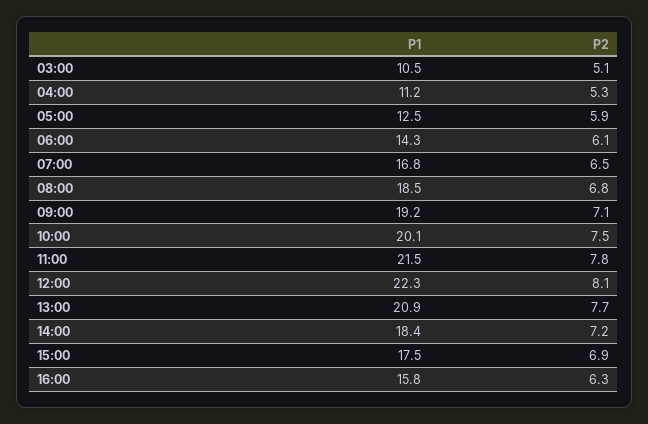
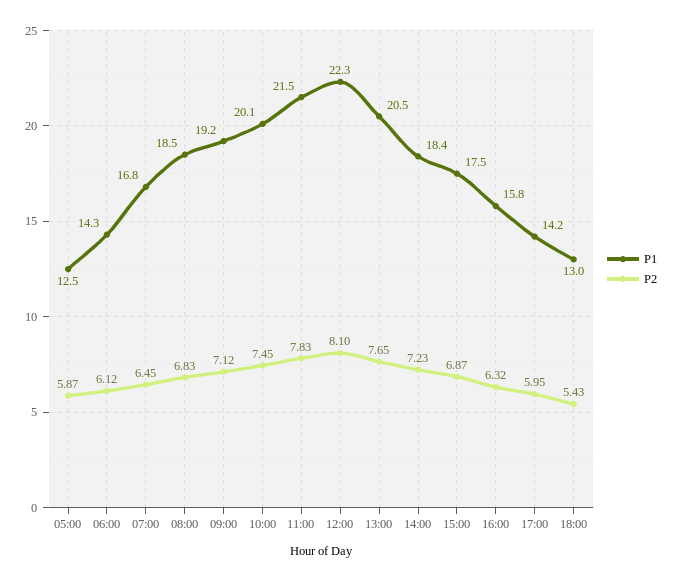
P1, 03:00: 10.5 -> none
P2, 03:00: 5.1 -> none
P1, 04:00: 11.2 -> none
P2, 04:00: 5.3 -> none
P1, 13:00: 20.9 -> 20.5
P1, 17:00: none -> 14.2
P2, 17:00: none -> 5.95
P1, 18:00: none -> 13
P2, 18:00: none -> 5.43

